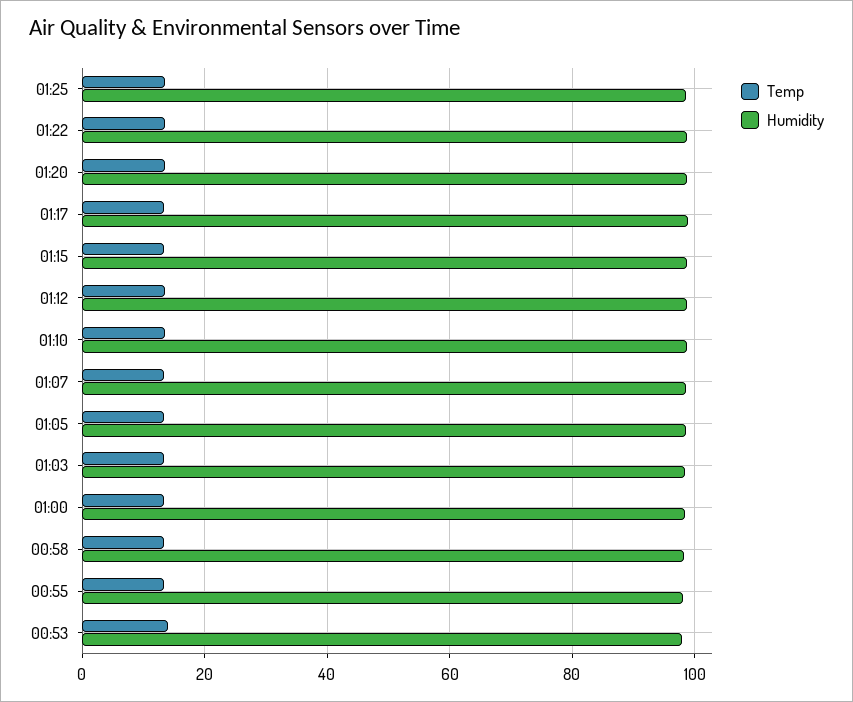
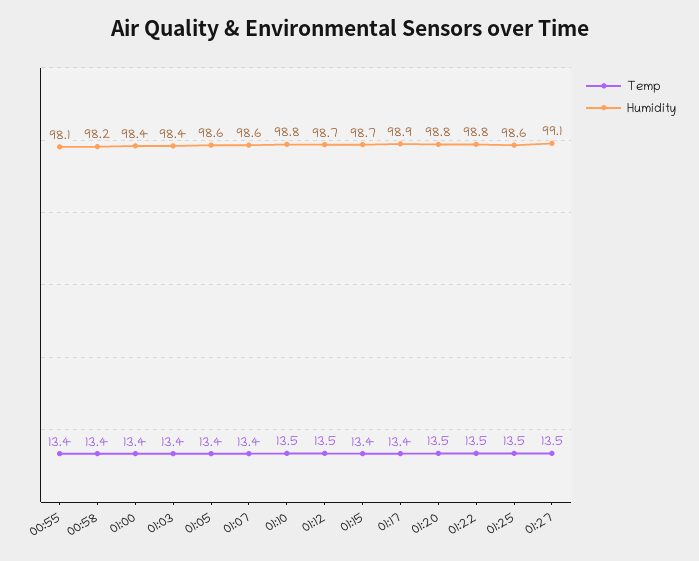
Temp, 00:53: 14 -> none
Humidity, 00:53: 98 -> none
Temp, 01:27: none -> 13.5
Humidity, 01:27: none -> 99.1

